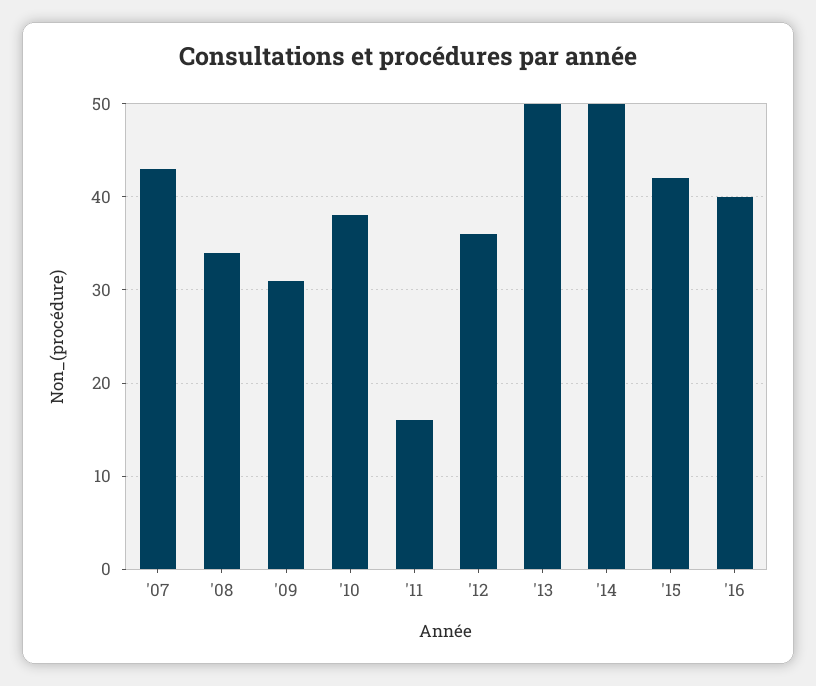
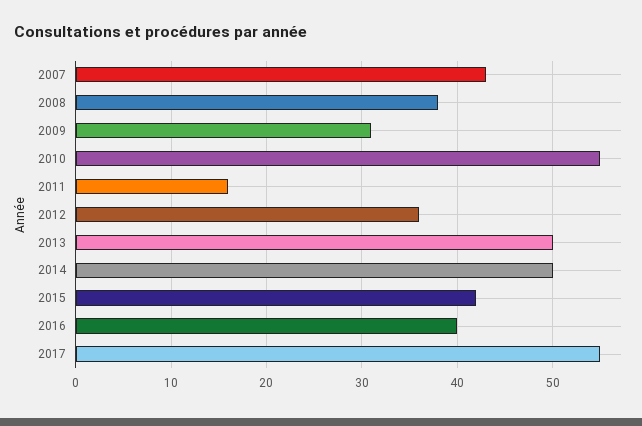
'08: 34 -> 38
'10: 38 -> 55
2017: none -> 55

